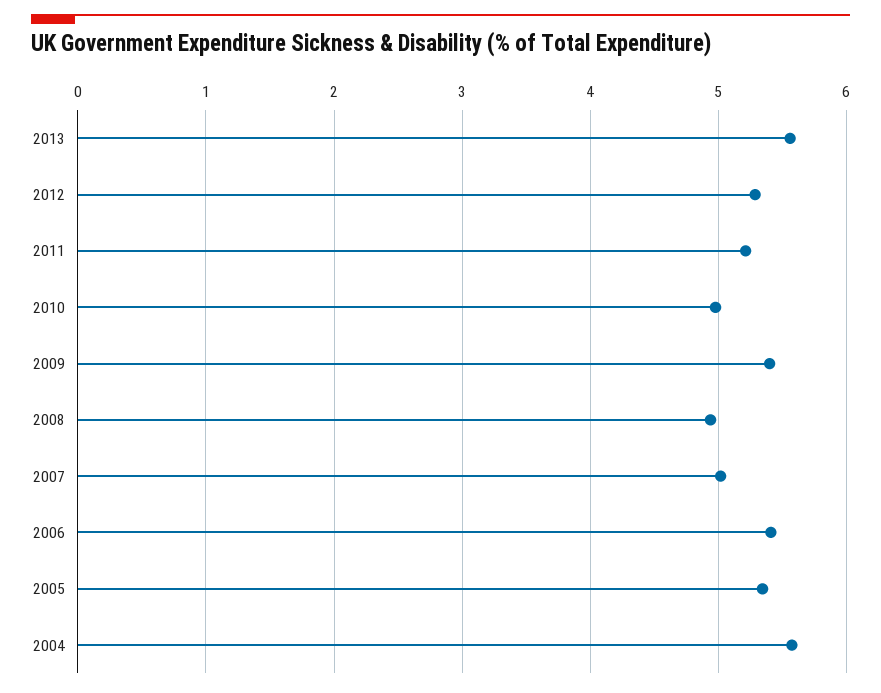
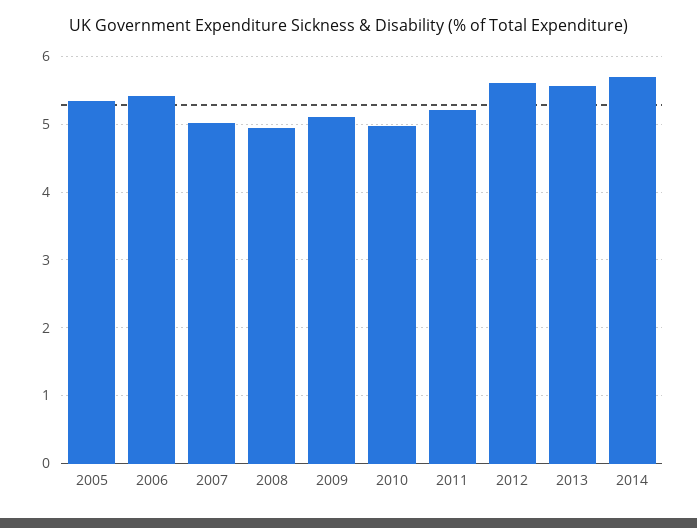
2012: 5.3 -> 5.6
2009: 5.4 -> 5.1
2004: 5.6 -> none
2014: none -> 5.7

